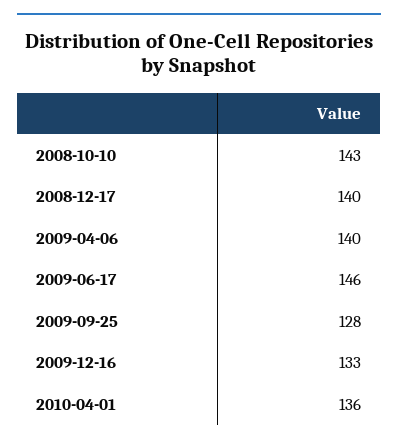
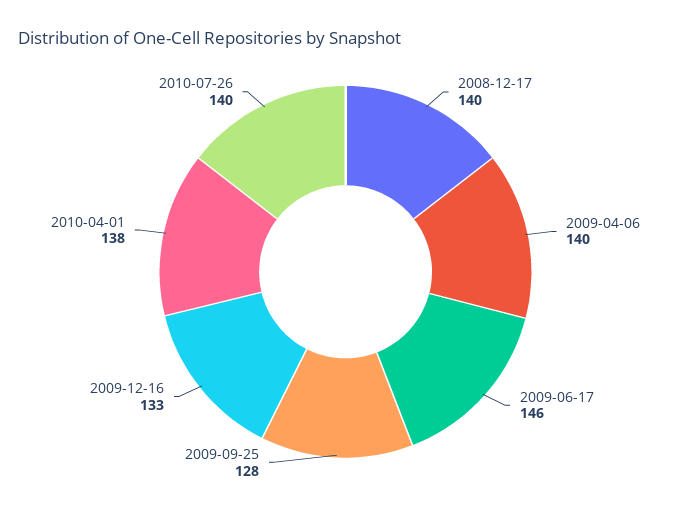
2008-10-10: 143 -> none
2010-04-01: 136 -> 138
2010-07-26: none -> 140

